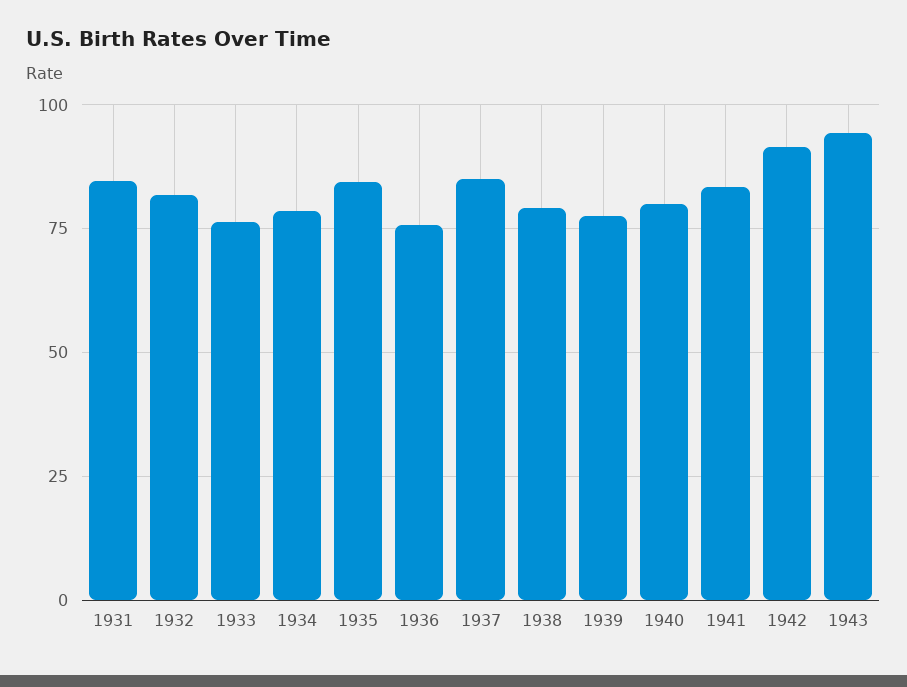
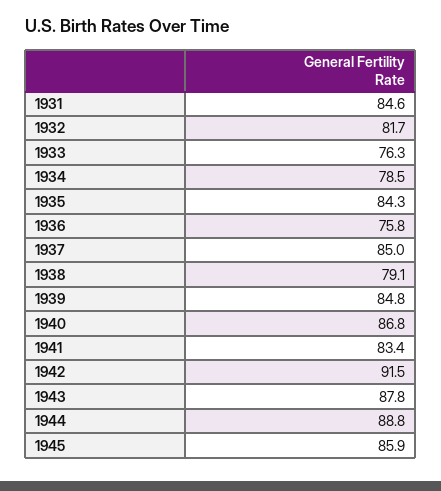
1939: 77.5 -> 84.8
1940: 80 -> 86.8
1943: 95 -> 87.8
1944: none -> 88.8
1945: none -> 85.9

